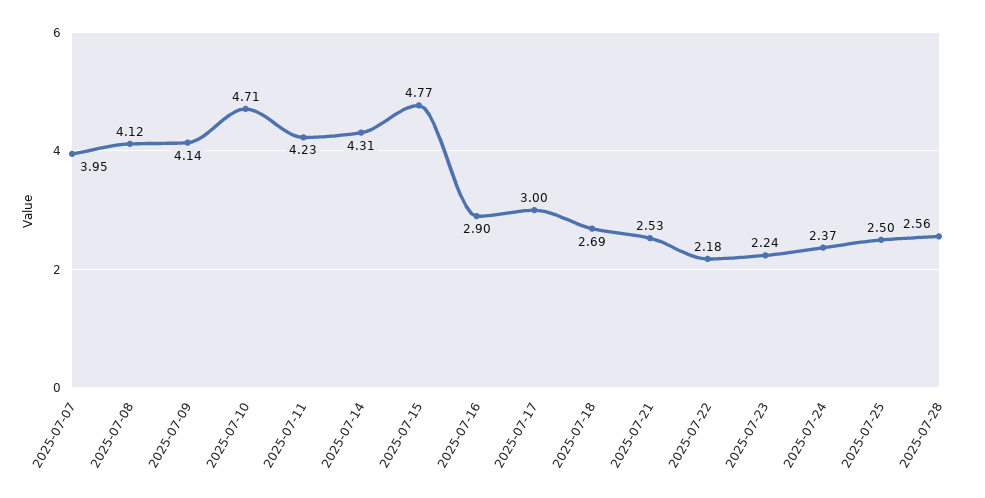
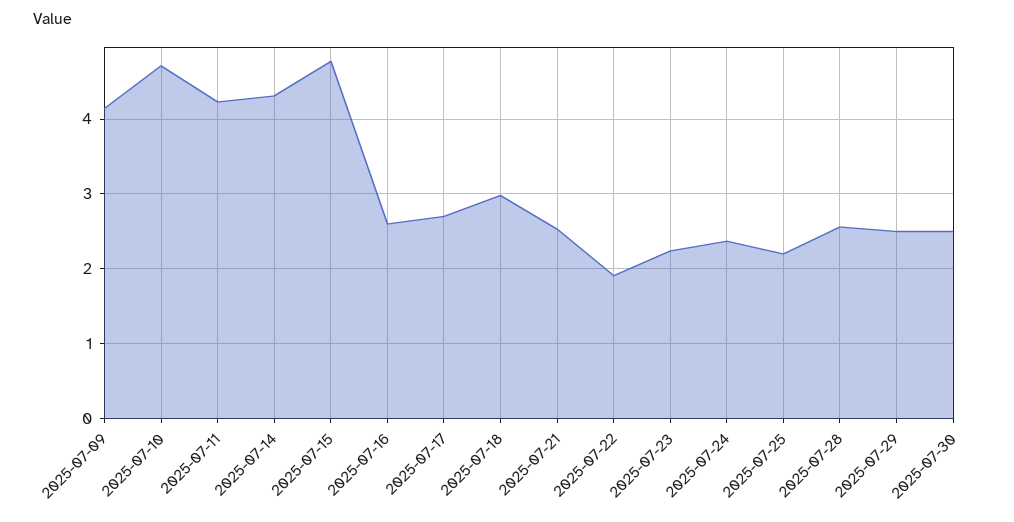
2025-07-07: 3.95 -> none
2025-07-08: 4.12 -> none
2025-07-16: 2.9 -> 2.6
2025-07-17: 3 -> 2.7
2025-07-18: 2.69 -> 3
2025-07-22: 2.18 -> 1.9
2025-07-25: 2.5 -> 2.2
2025-07-29: none -> 2.5
2025-07-30: none -> 2.5

